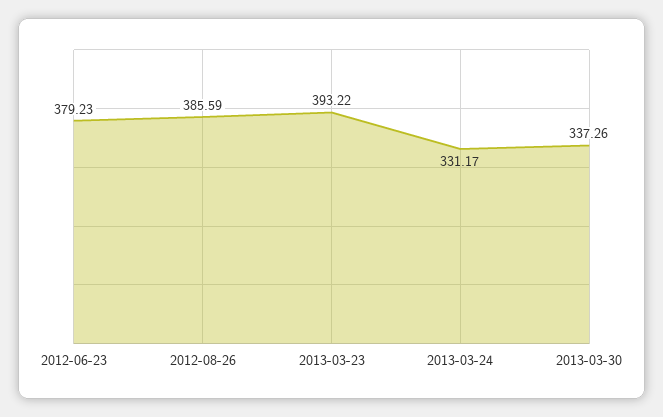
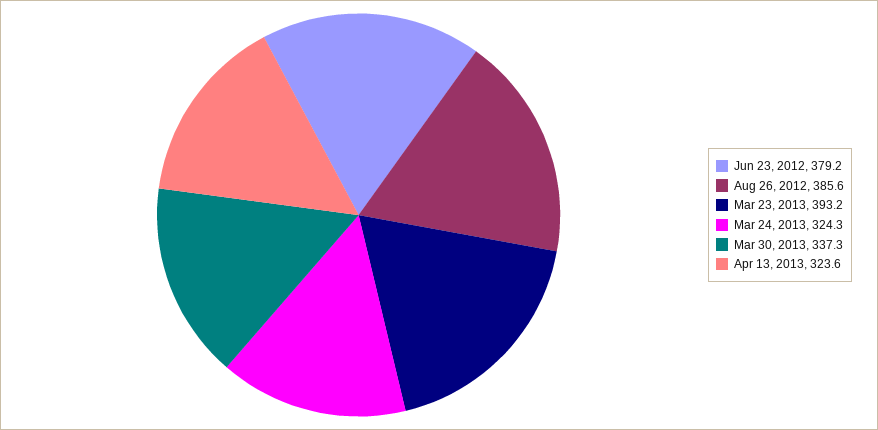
2013-03-24: 331.17 -> 324.3
Apr 13, 2013: none -> 323.6

